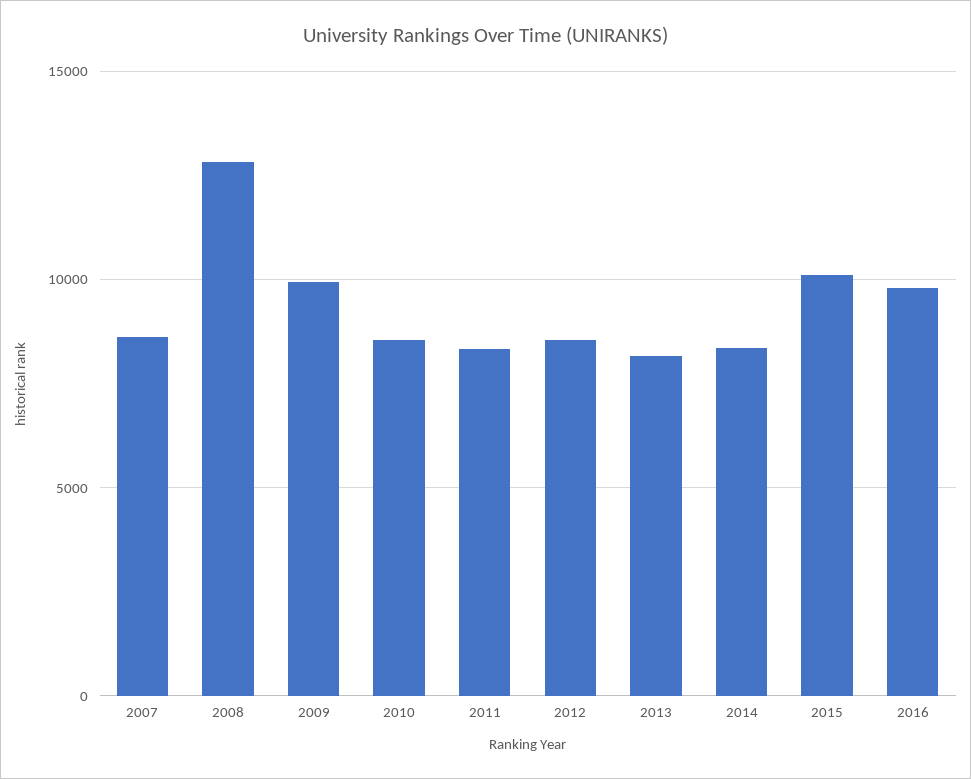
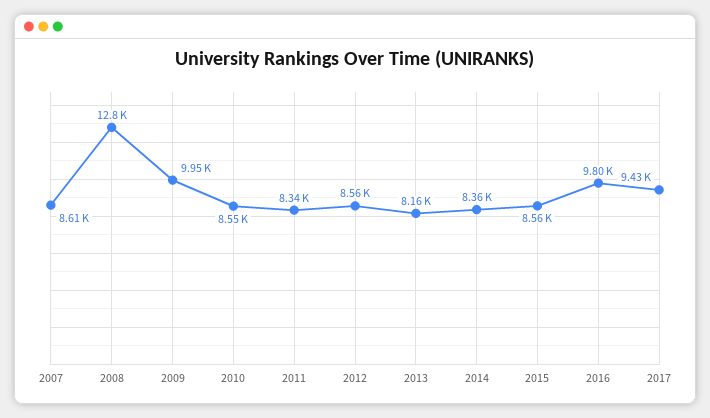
2015: 10000 -> 8560
2017: none -> 9430

